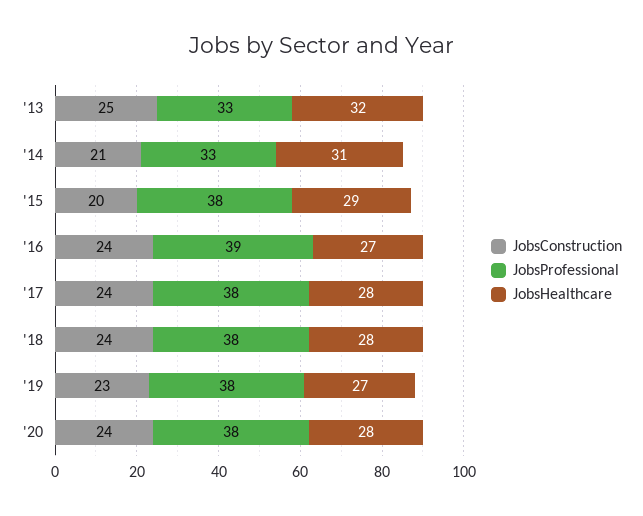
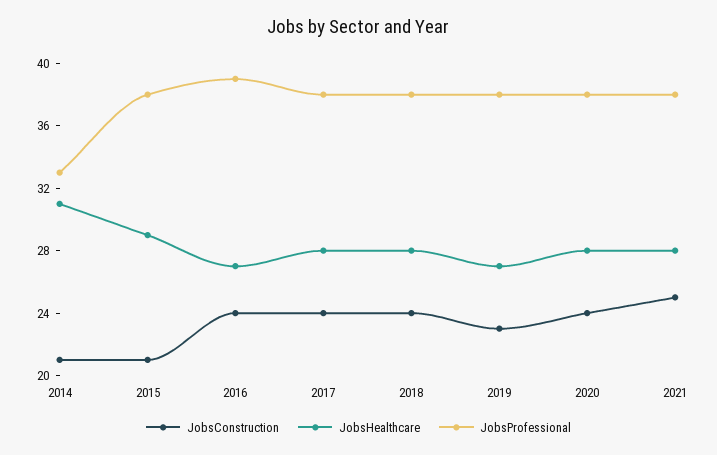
JobsConstruction, '13: 25 -> none
JobsProfessional, '13: 33 -> none
JobsHealthcare, '13: 32 -> none
JobsConstruction, '15: 20 -> 21
JobsConstruction, 2021: none -> 25
JobsHealthcare, 2021: none -> 28
JobsProfessional, 2021: none -> 38

